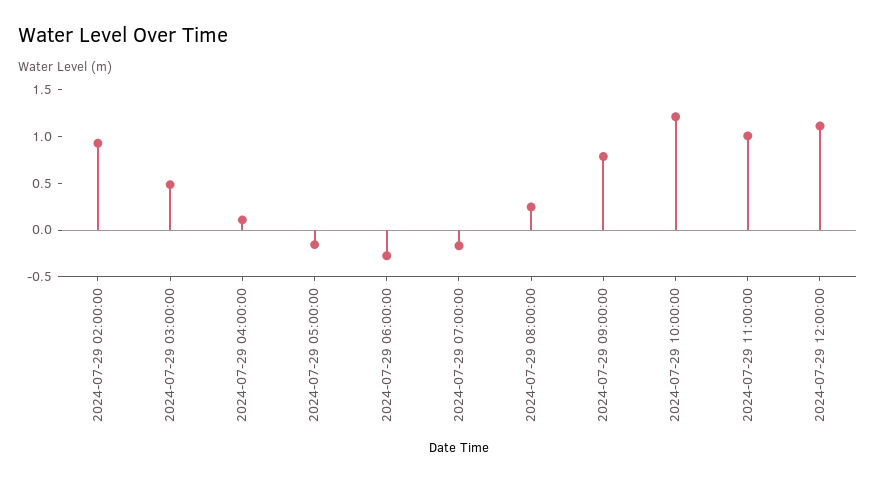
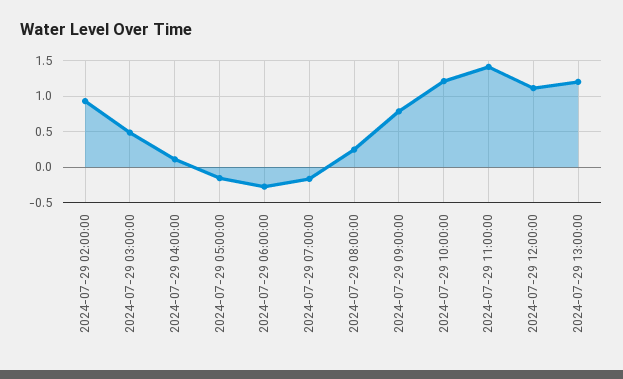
2024-07-29 11:00:00: 1 -> 1.4
2024-07-29 13:00:00: none -> 1.2

